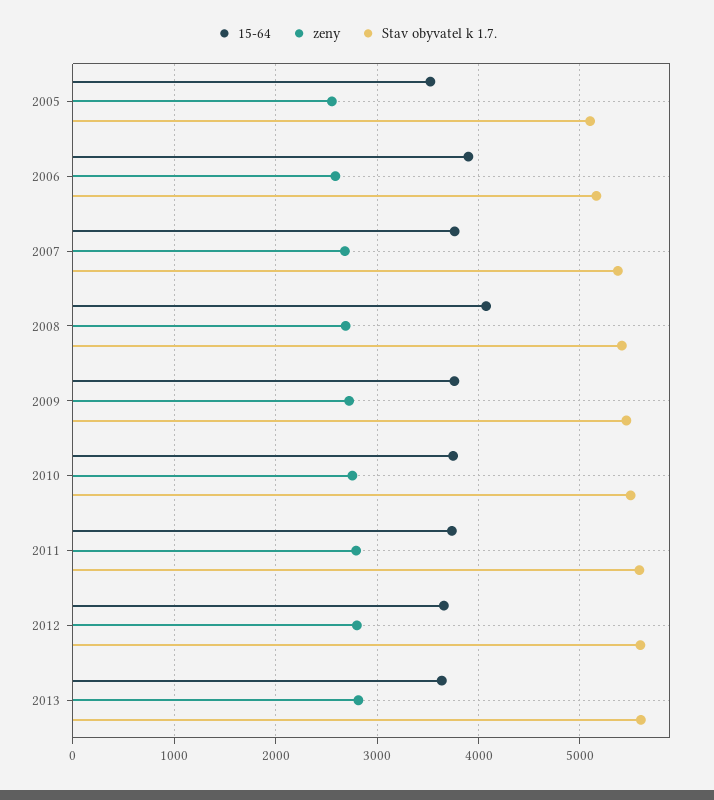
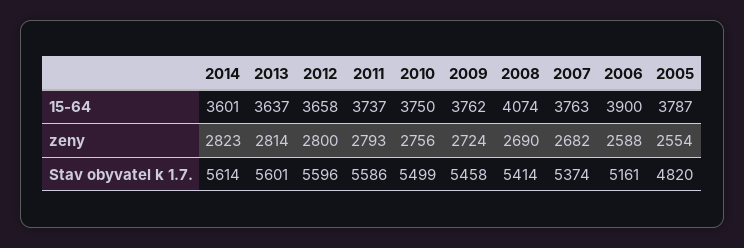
15-64, 2005: 3500 -> 3787
Stav obyvatel k 1.7., 2005: 5100 -> 4820
15-64, 2014: none -> 3601
zeny, 2014: none -> 2823
Stav obyvatel k 1.7., 2014: none -> 5614

